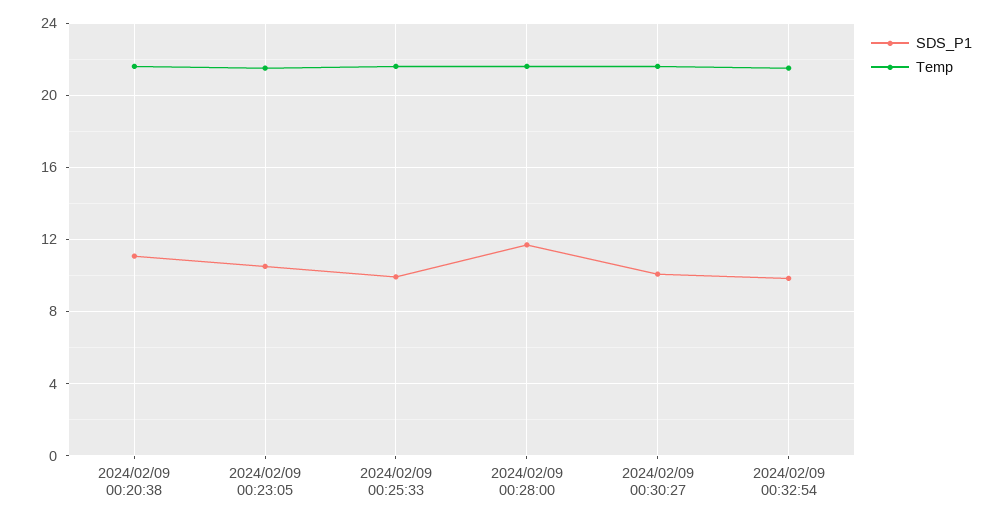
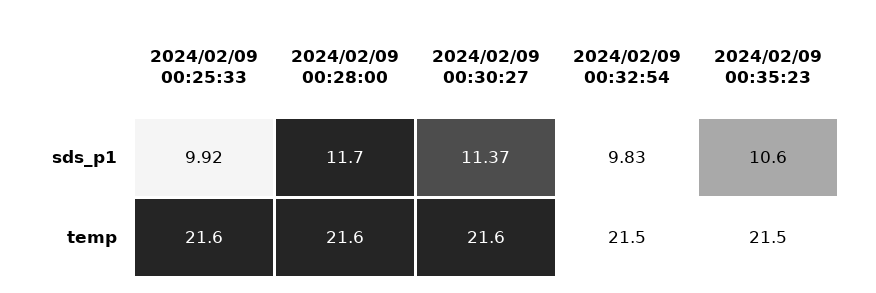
SDS_P1, 2024/02/09 00:20:38: 11 -> none
Temp, 2024/02/09 00:20:38: 21.5 -> none
SDS_P1, 2024/02/09 00:23:05: 10.5 -> none
Temp, 2024/02/09 00:23:05: 21.5 -> none
SDS_P1, 2024/02/09 00:30:27: 10 -> 11.37
SDS_P1, 2024/02/09 00:35:23: none -> 10.6
Temp, 2024/02/09 00:35:23: none -> 21.5

